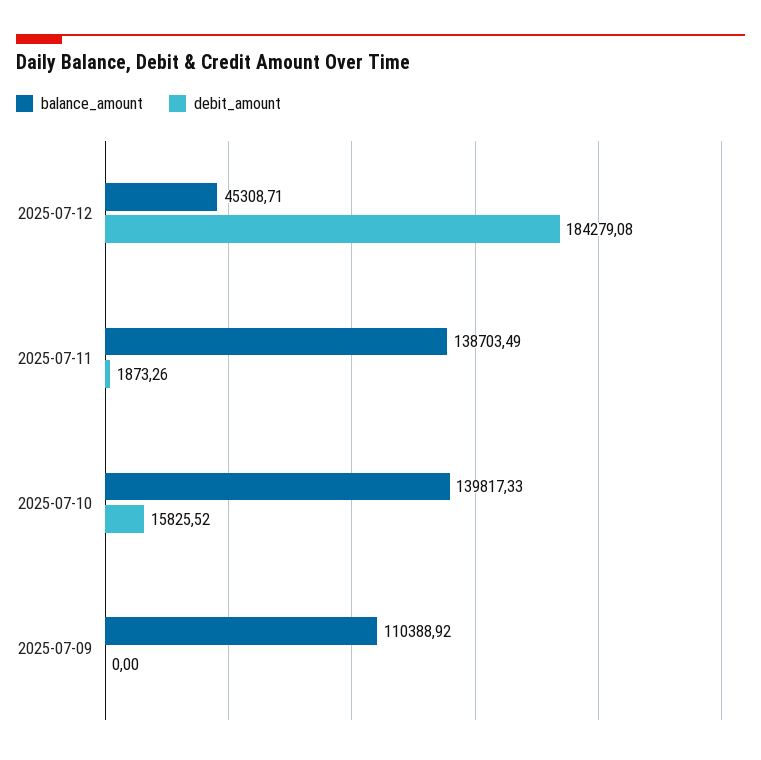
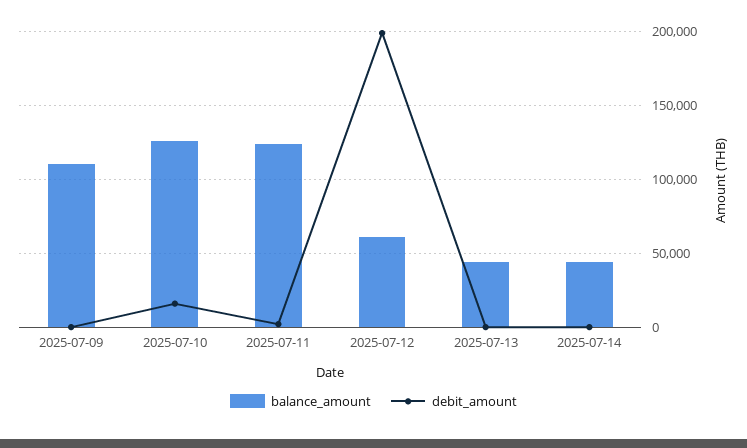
balance_amount, 2025-07-12: 45308.71 -> 60000
debit_amount, 2025-07-12: 184279.08 -> 200000
balance_amount, 2025-07-11: 138703.49 -> 125000
balance_amount, 2025-07-10: 139817.33 -> 125000
balance_amount, 2025-07-13: none -> 45000
debit_amount, 2025-07-13: none -> 0
balance_amount, 2025-07-14: none -> 45000
debit_amount, 2025-07-14: none -> 0

